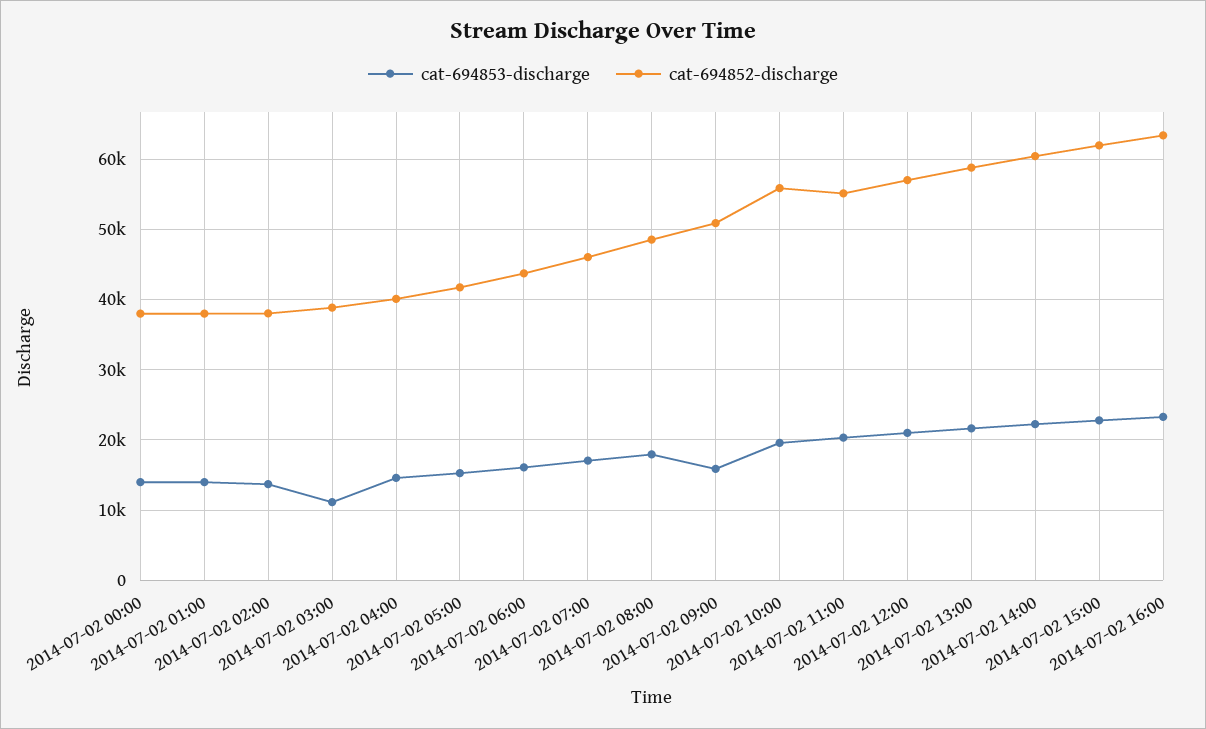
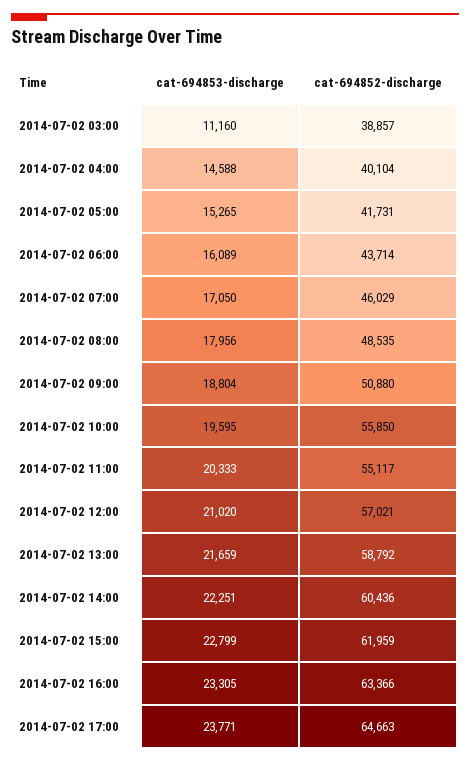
cat-694853-discharge, 2014-07-02 00:00: 14000 -> none
cat-694852-discharge, 2014-07-02 00:00: 38000 -> none
cat-694853-discharge, 2014-07-02 01:00: 14000 -> none
cat-694852-discharge, 2014-07-02 01:00: 38000 -> none
cat-694853-discharge, 2014-07-02 02:00: 14000 -> none
cat-694852-discharge, 2014-07-02 02:00: 38000 -> none
cat-694853-discharge, 2014-07-02 09:00: 16000 -> 18804
cat-694853-discharge, 2014-07-02 17:00: none -> 23771
cat-694852-discharge, 2014-07-02 17:00: none -> 64663

